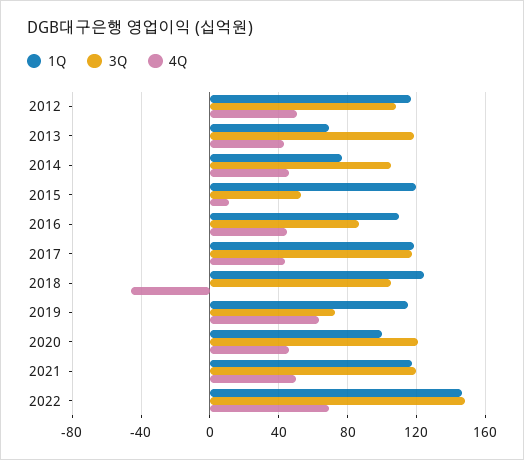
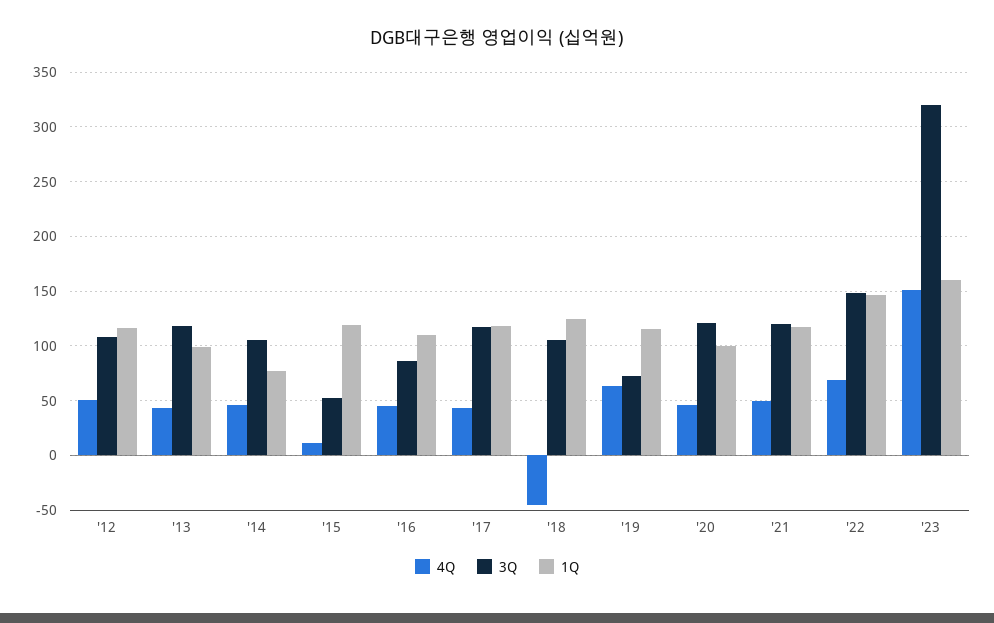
1Q, 2013: 70 -> 100
4Q, '23: none -> 150
3Q, '23: none -> 320
1Q, '23: none -> 160

